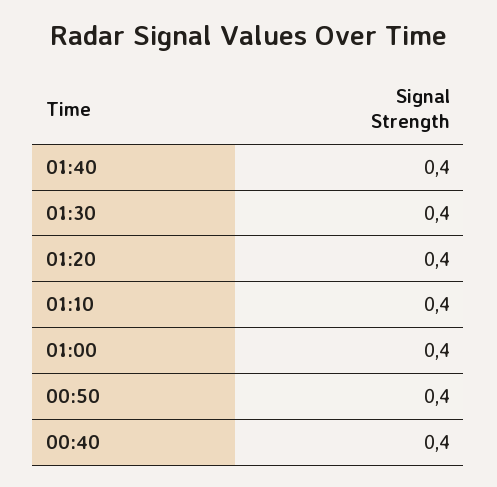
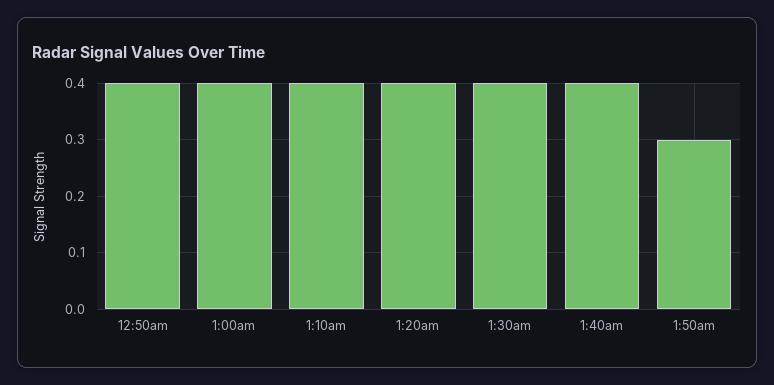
00:40: 0.4 -> none
1:50am: none -> 0.3

